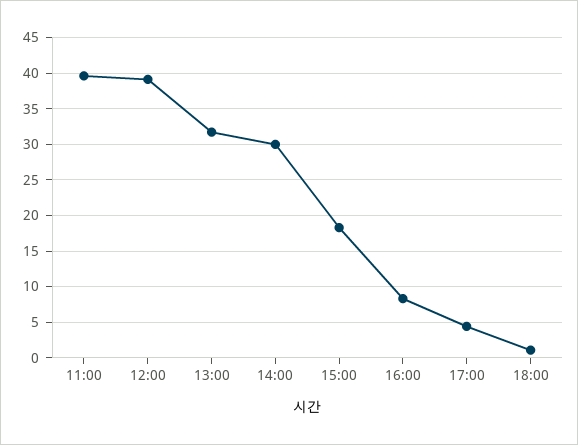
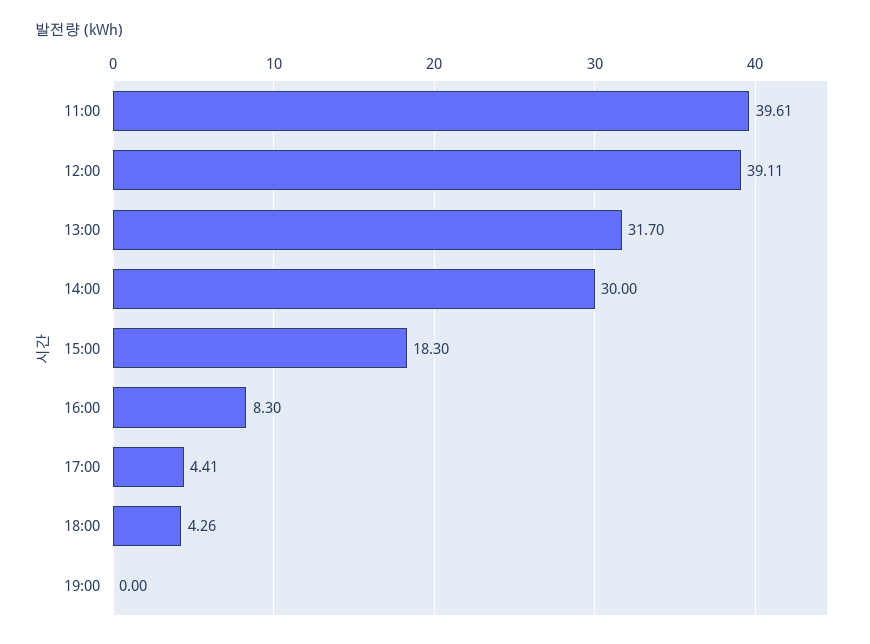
18:00: 1 -> 4.26
19:00: none -> 0

